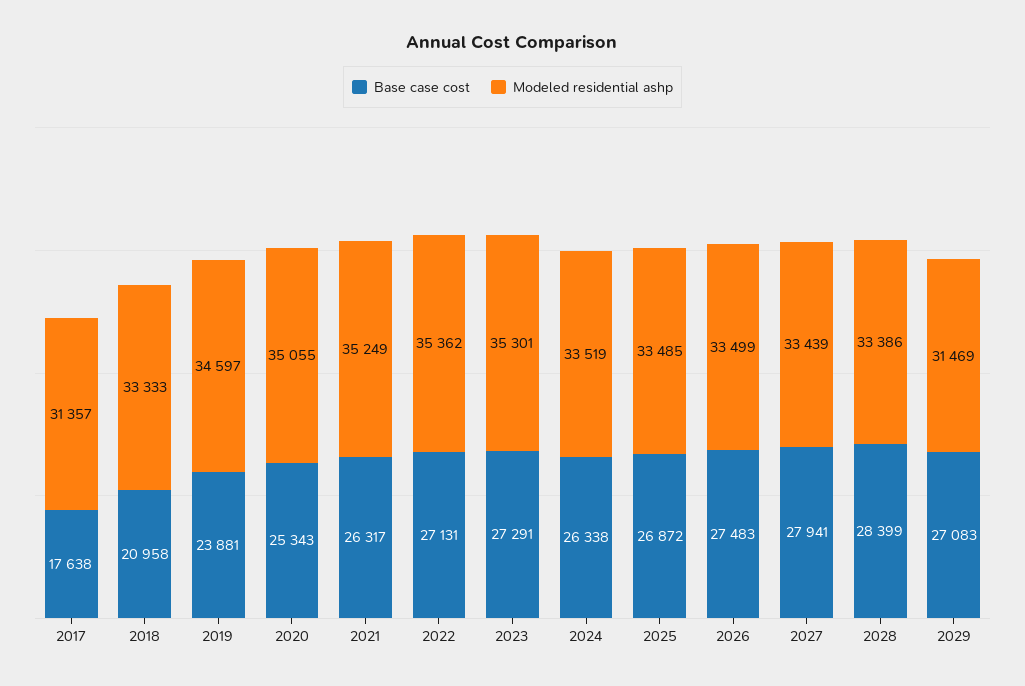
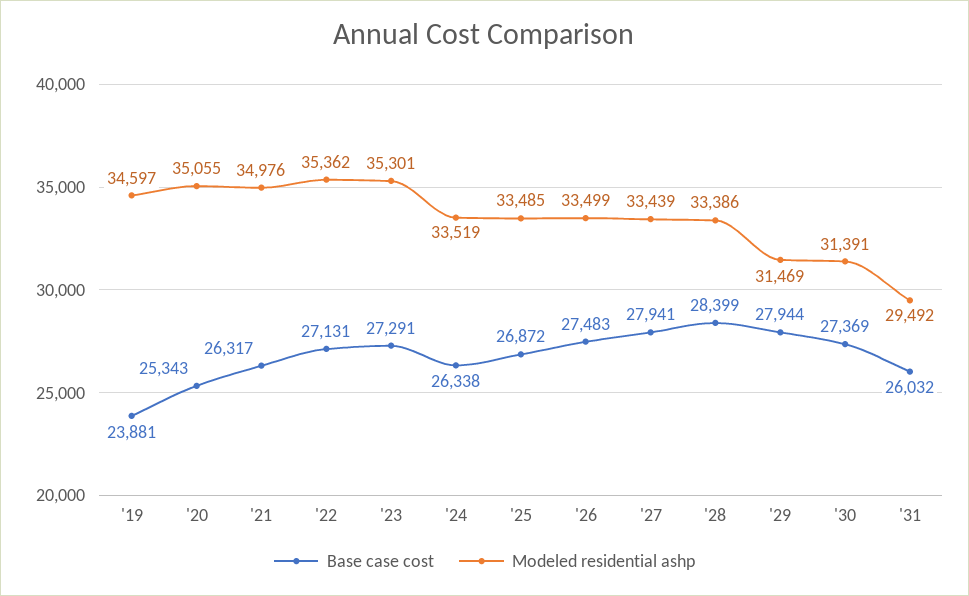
Base case cost, 2017: 17638 -> none
Modeled residential ashp, 2017: 31357 -> none
Base case cost, 2018: 20958 -> none
Modeled residential ashp, 2018: 33333 -> none
Modeled residential ashp, 2021: 35249 -> 34976
Base case cost, 2029: 27083 -> 27944
Base case cost, '30: none -> 27369
Modeled residential ashp, '30: none -> 31391
Base case cost, '31: none -> 26032
Modeled residential ashp, '31: none -> 29492

